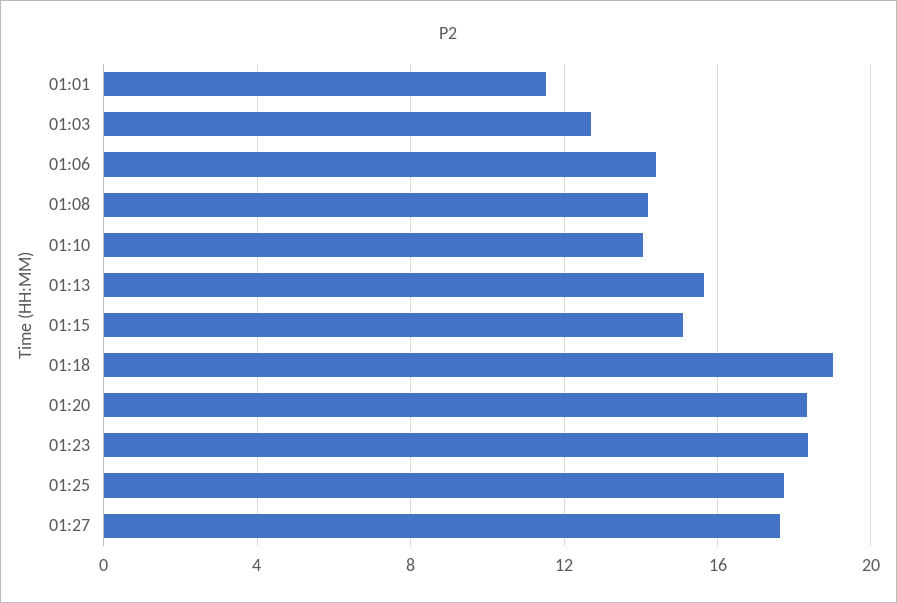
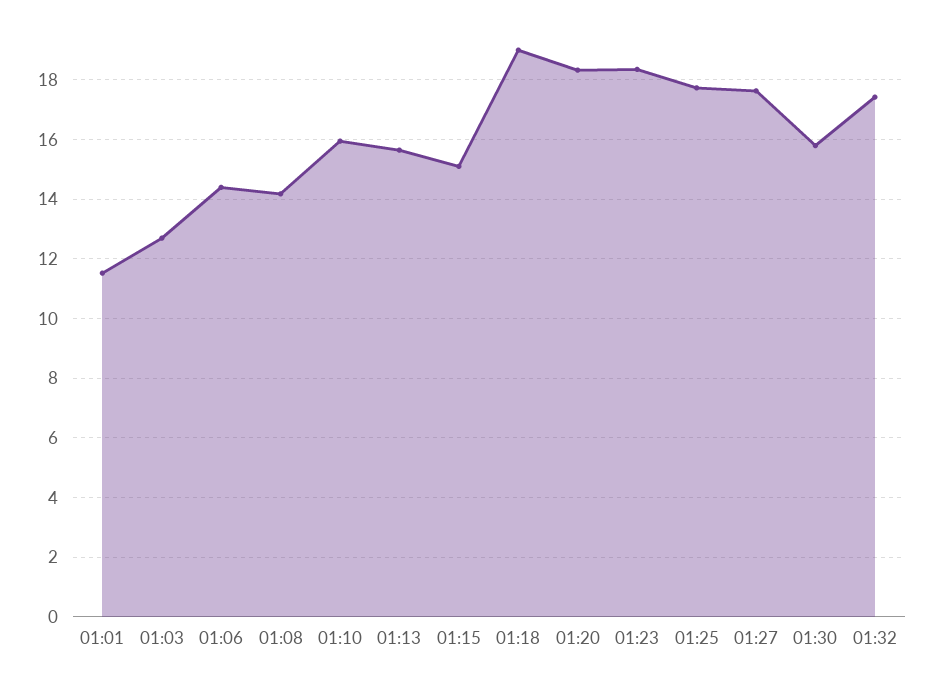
01:10: 14 -> 16
01:30: none -> 15.75
01:32: none -> 17.5

